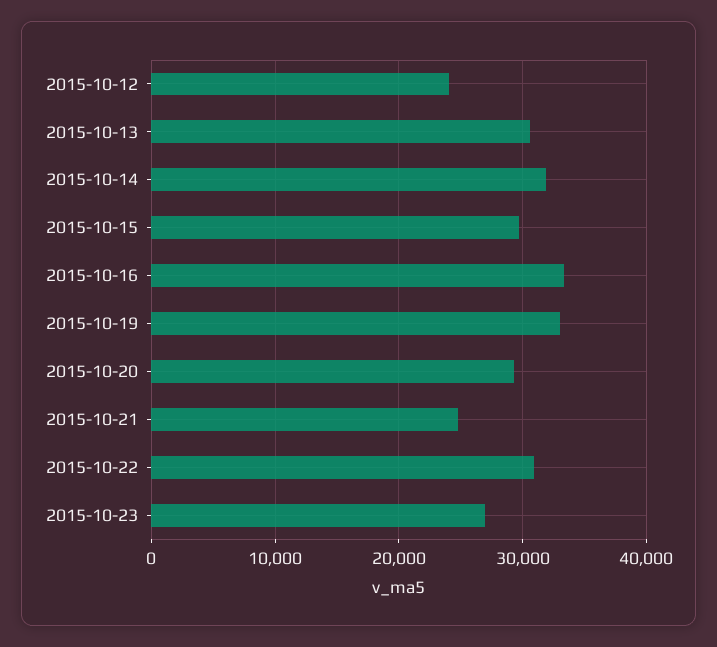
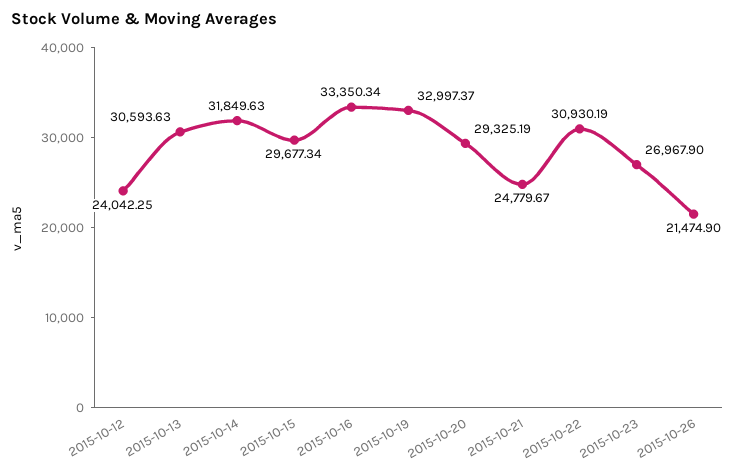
2015-10-26: none -> 21474.9

